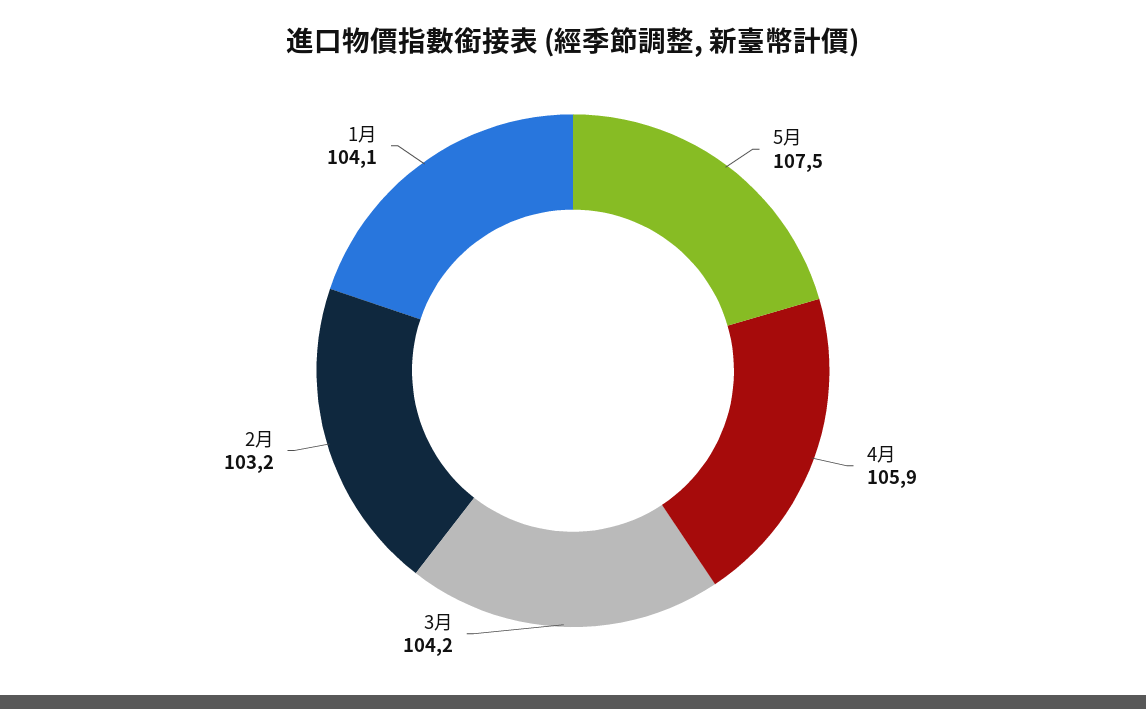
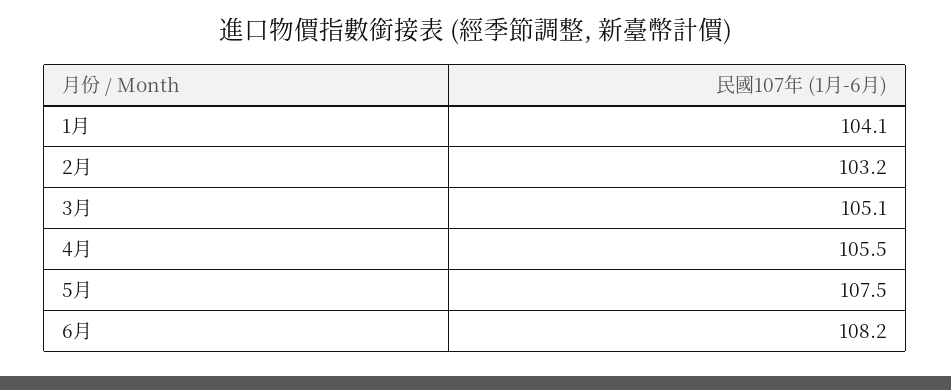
4月: 105.9 -> 105.5
3月: 104.2 -> 105.1
6月: none -> 108.2

